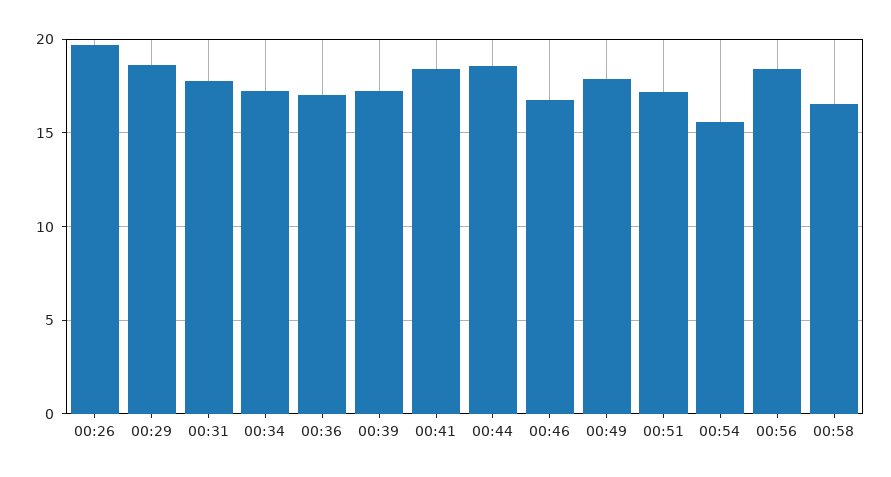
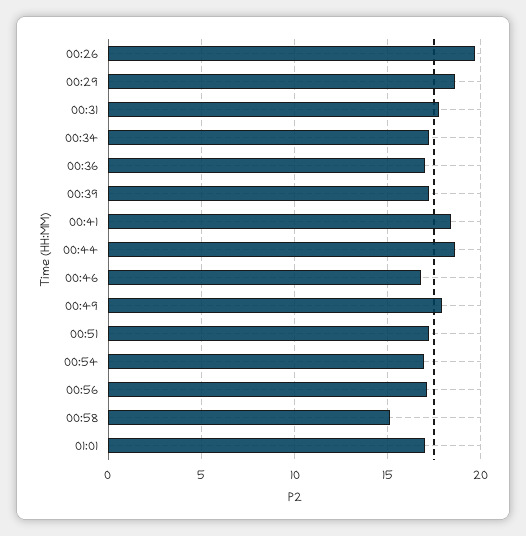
00:54: 15.5 -> 17
00:56: 18.5 -> 17
00:58: 16.5 -> 15
01:01: none -> 17

